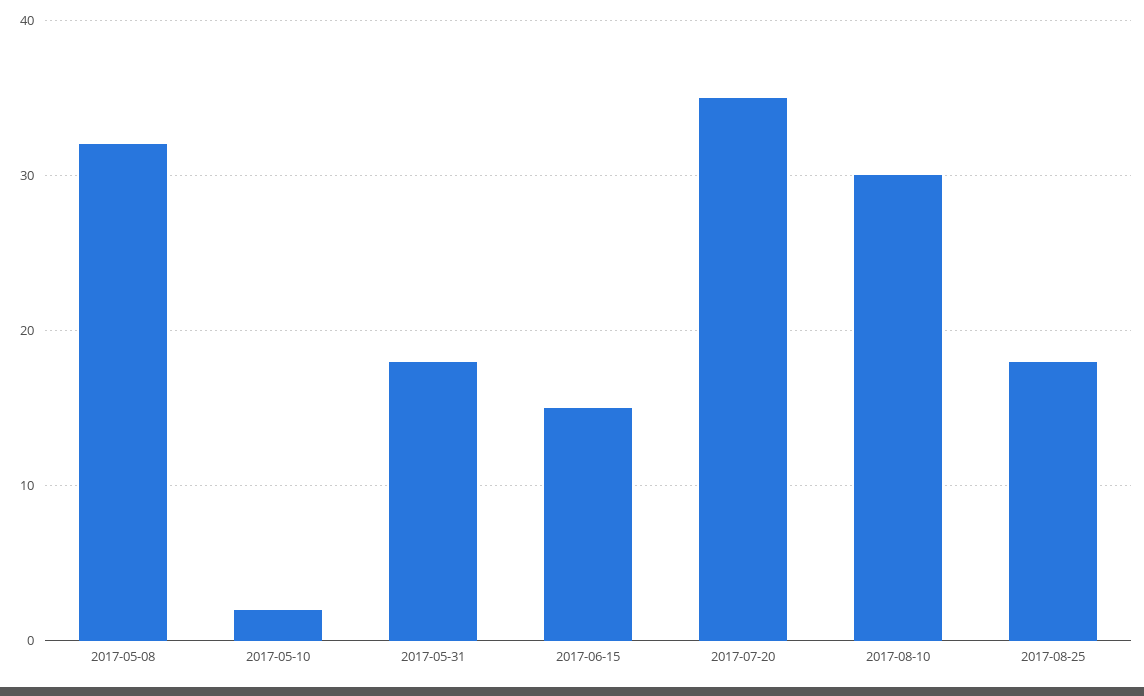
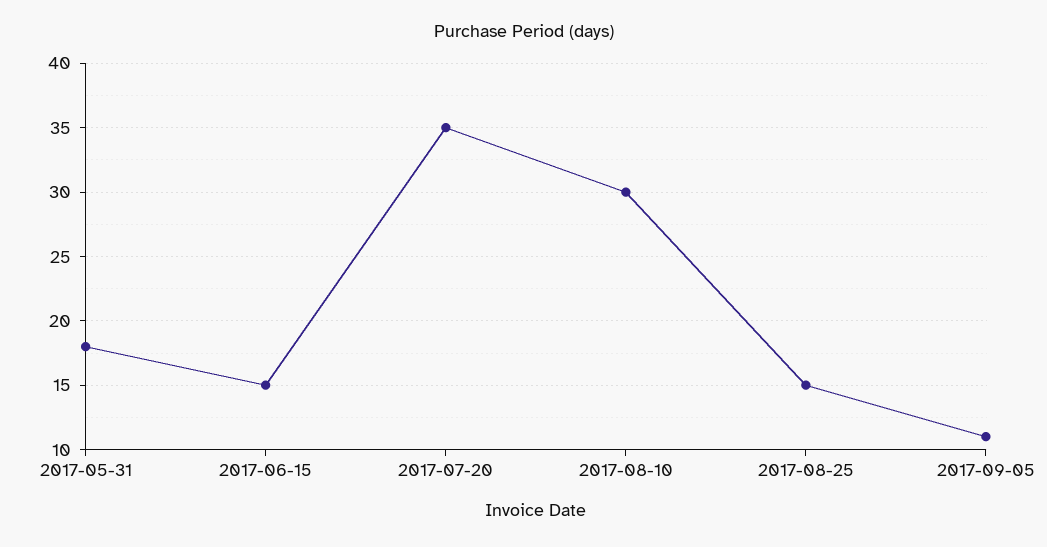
2017-05-08: 32 -> none
2017-05-10: 2 -> none
2017-08-25: 18 -> 15
2017-09-05: none -> 11

